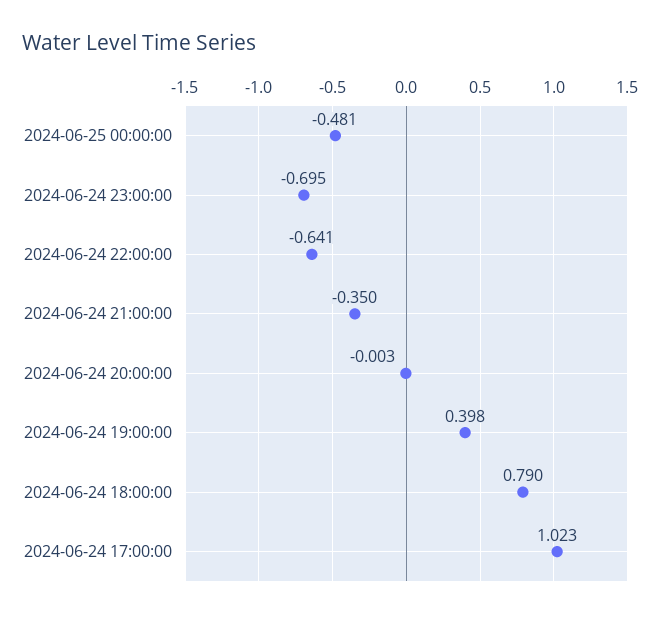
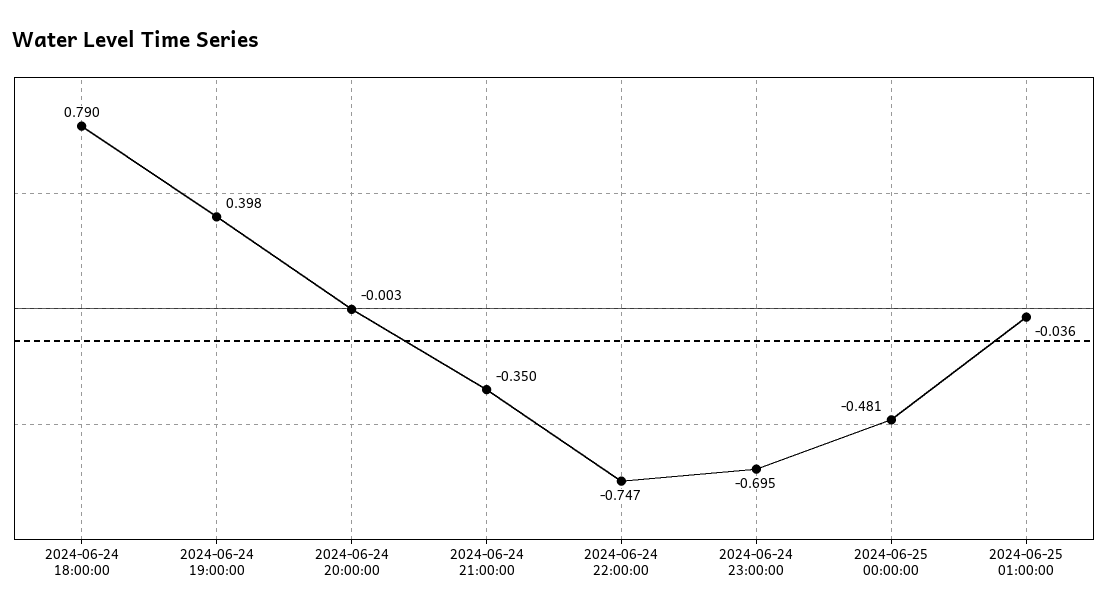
2024-06-24 22:00:00: -0.641 -> -0.747
2024-06-24 17:00:00: 1.023 -> none
2024-06-25 01:00:00: none -> -0.036

